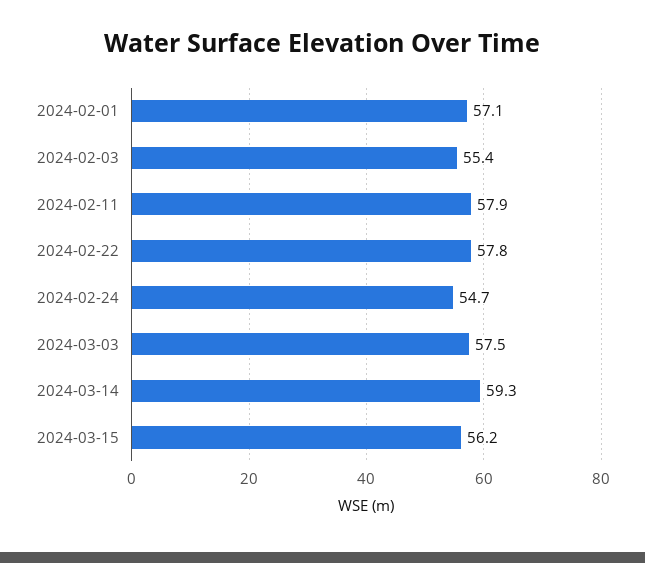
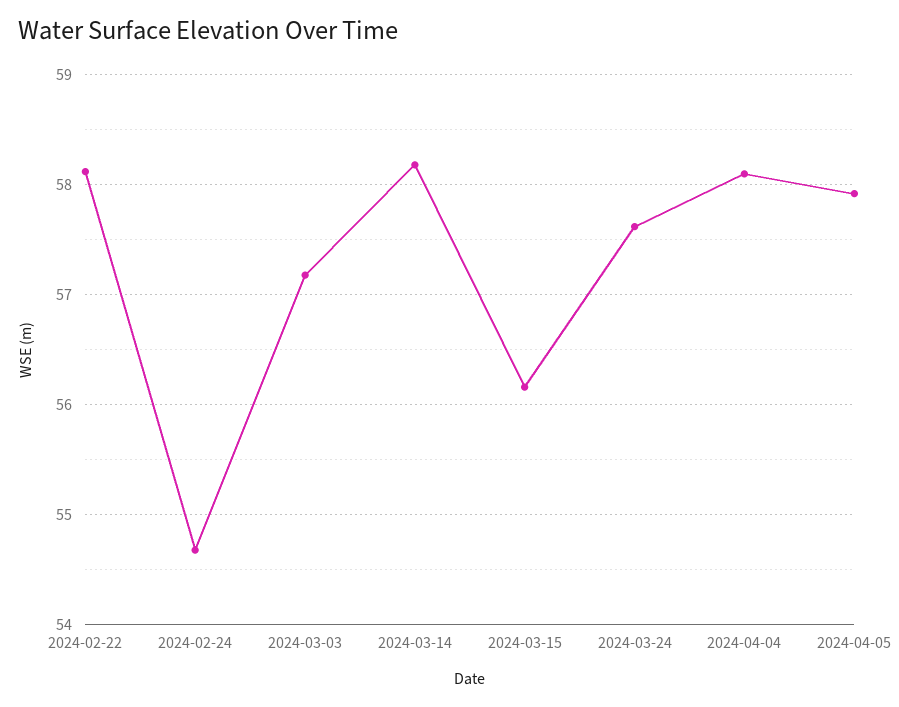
2024-02-01: 57.1 -> none
2024-02-03: 55.4 -> none
2024-02-11: 57.9 -> none
2024-02-22: 57.8 -> 58.1
2024-03-03: 57.5 -> 57.2
2024-03-14: 59.3 -> 58.2
2024-03-24: none -> 57.6
2024-04-04: none -> 58.1
2024-04-05: none -> 57.9

